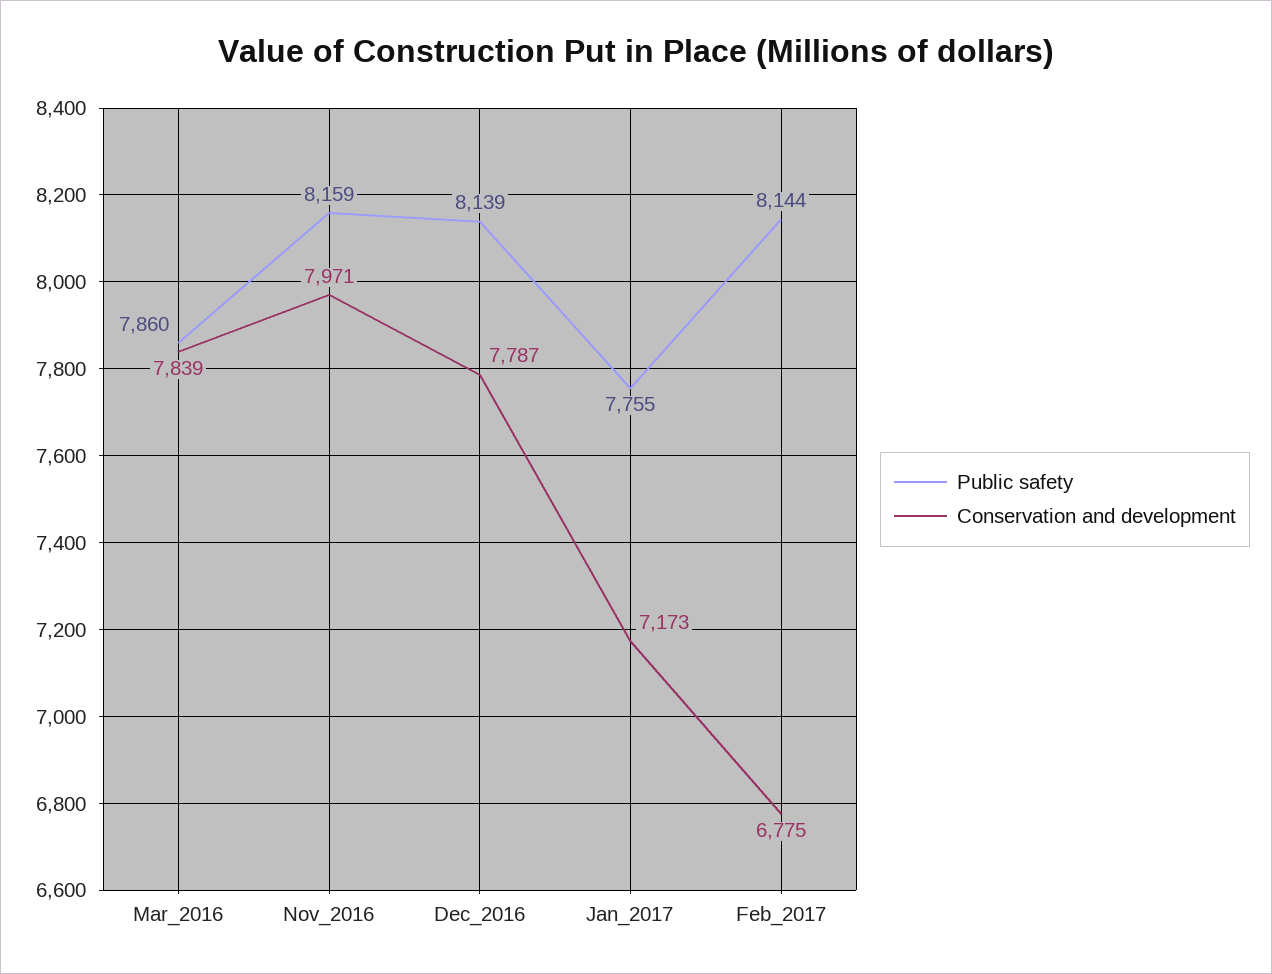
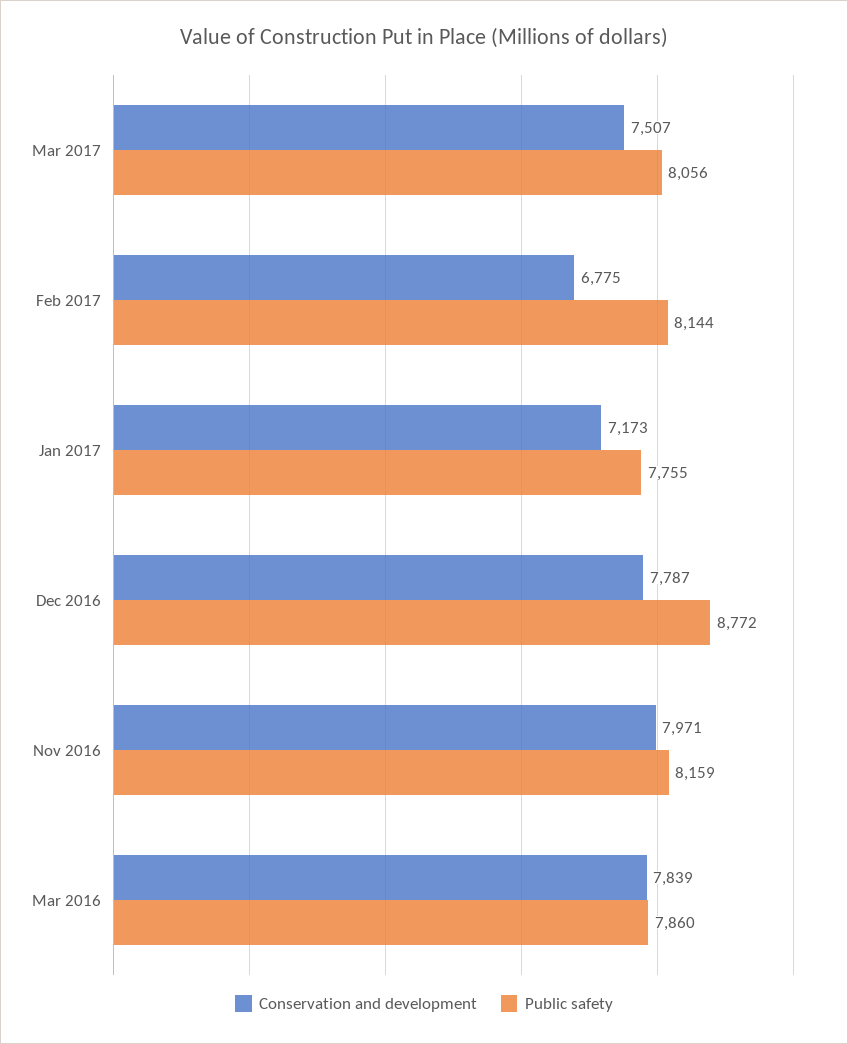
Public safety, Dec_2016: 8139 -> 8772
Conservation and development, Mar 2017: none -> 7507
Public safety, Mar 2017: none -> 8056

